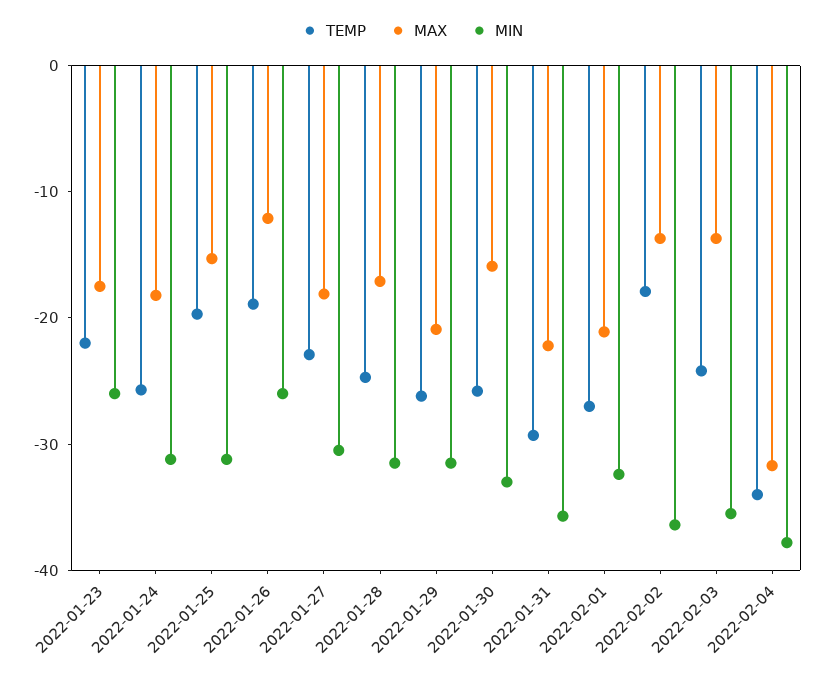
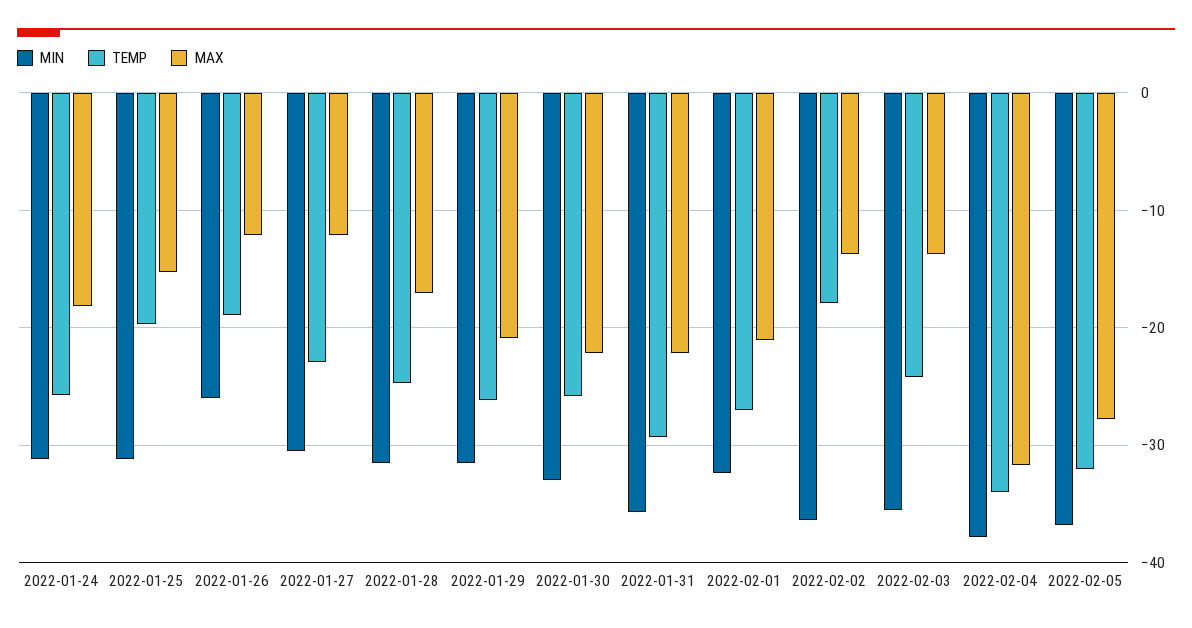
TEMP, 2022-01-23: -22 -> none
MAX, 2022-01-23: -18 -> none
MIN, 2022-01-23: -26 -> none
MAX, 2022-01-27: -18 -> -12
MAX, 2022-01-30: -16 -> -22
MIN, 2022-02-05: none -> -37
TEMP, 2022-02-05: none -> -32
MAX, 2022-02-05: none -> -28

